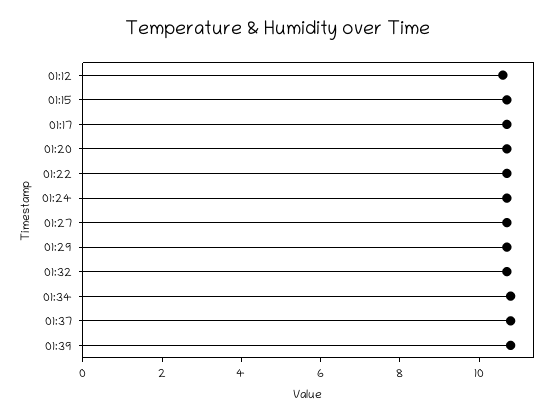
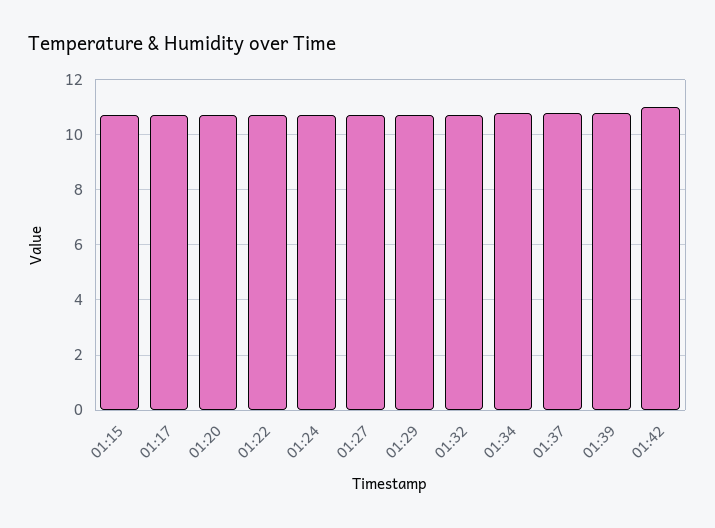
01:12: 10.5 -> none
01:42: none -> 11

